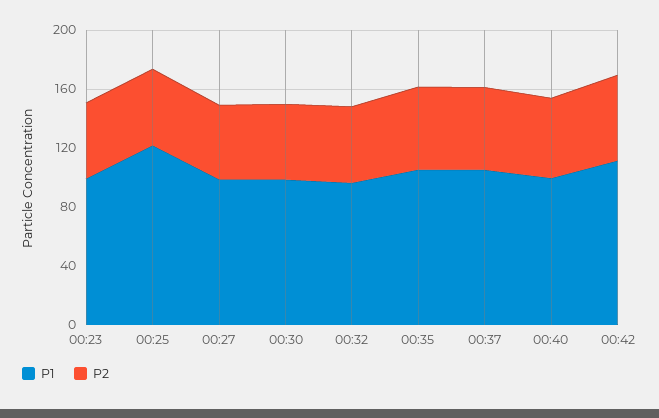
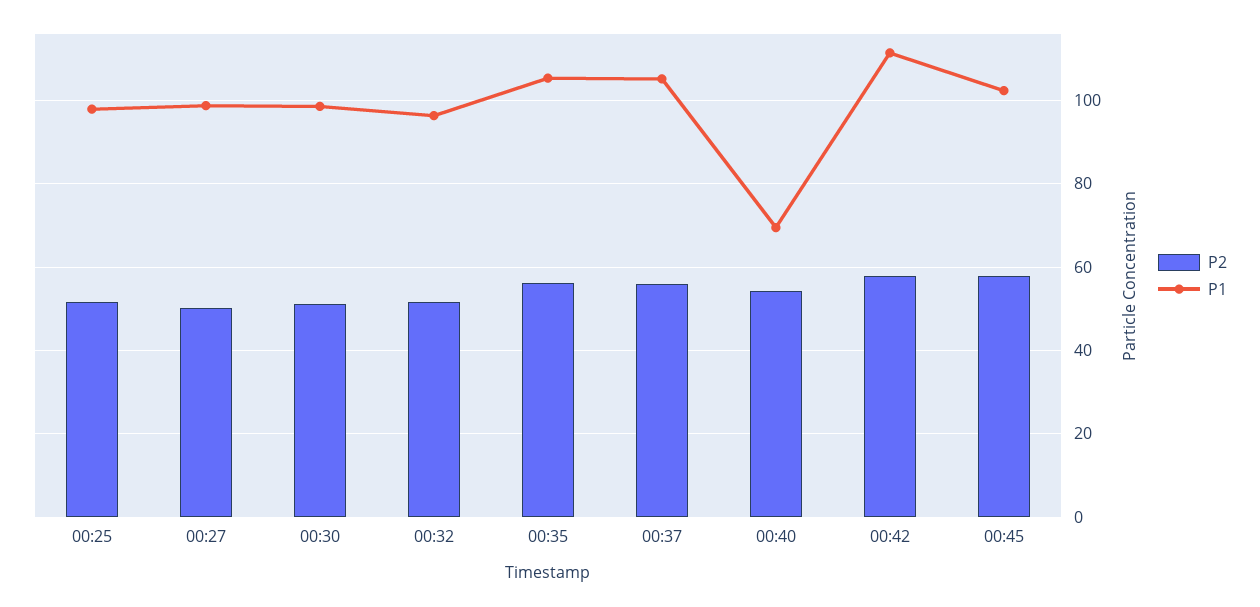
P1, 00:23: 100 -> none
P2, 00:23: 50 -> none
P1, 00:25: 120 -> 98
P1, 00:40: 100 -> 70
P2, 00:45: none -> 58
P1, 00:45: none -> 102

